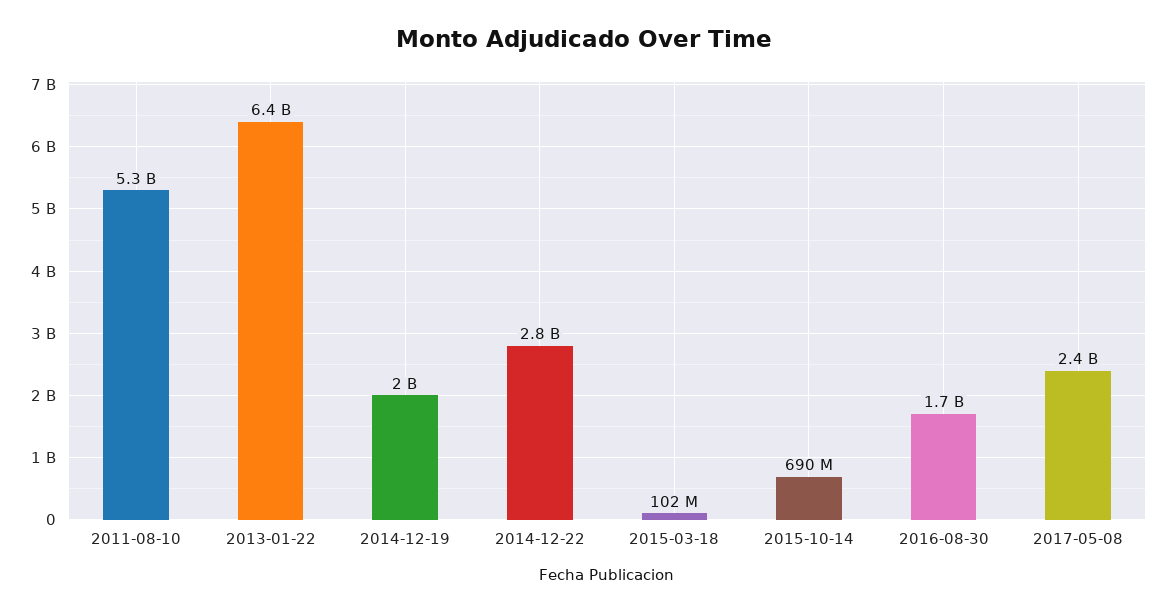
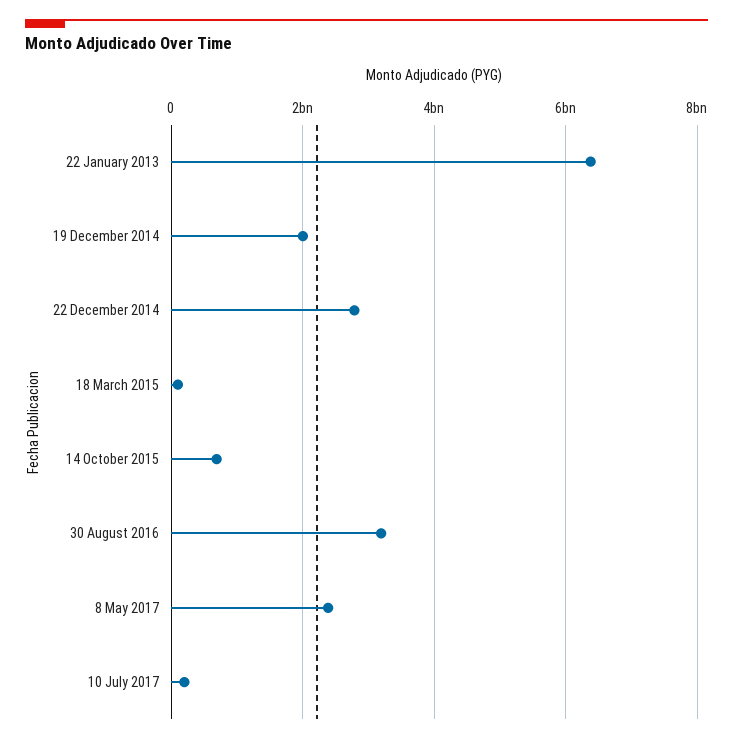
2011-08-10: 5300000000 -> none
2016-08-30: 1700000000 -> 3200000000
10 July 2017: none -> 200000000

